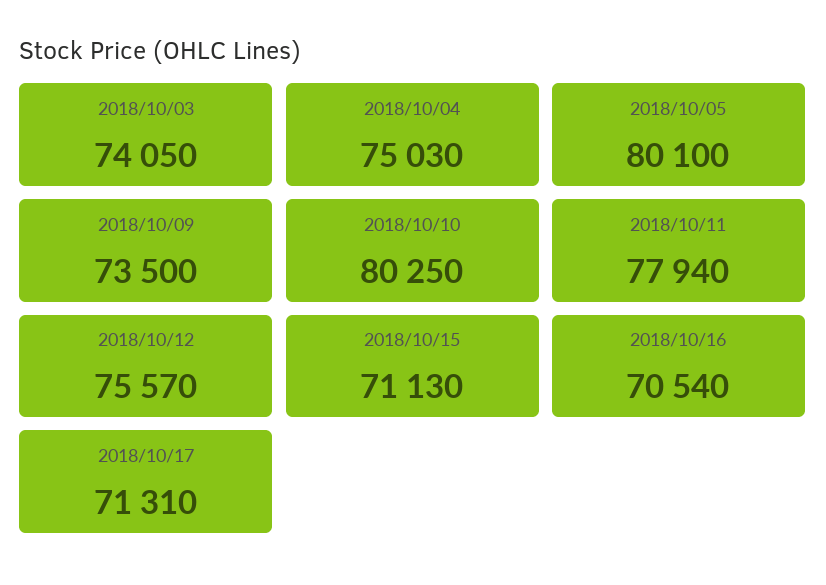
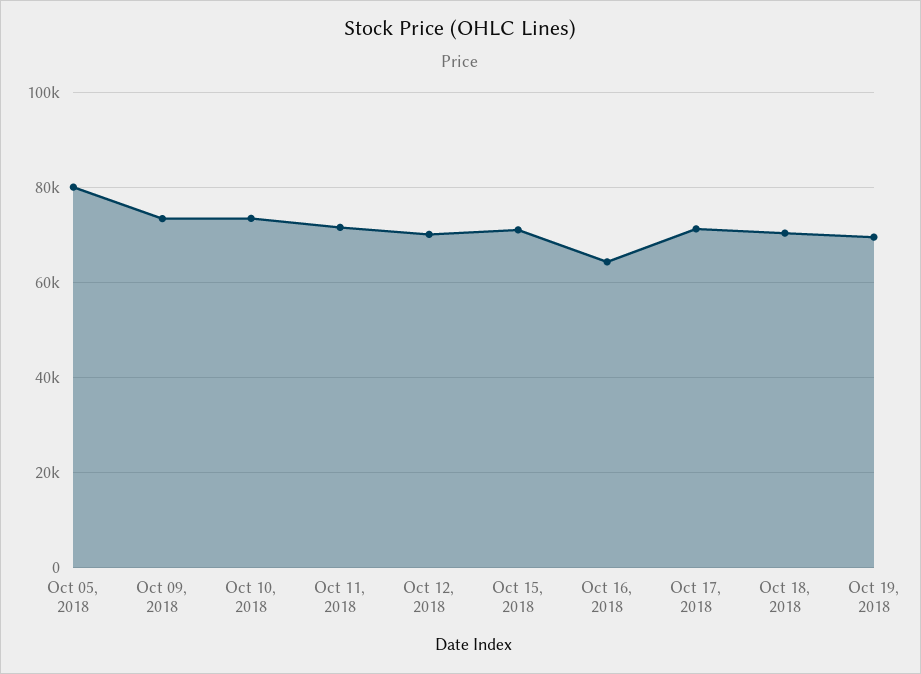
2018/10/03: 74050 -> none
2018/10/04: 75030 -> none
2018/10/10: 80250 -> 74000
2018/10/11: 77940 -> 72000
2018/10/12: 75570 -> 70000
2018/10/16: 70540 -> 64000
Oct 18, 2018: none -> 70000
Oct 19, 2018: none -> 70000

